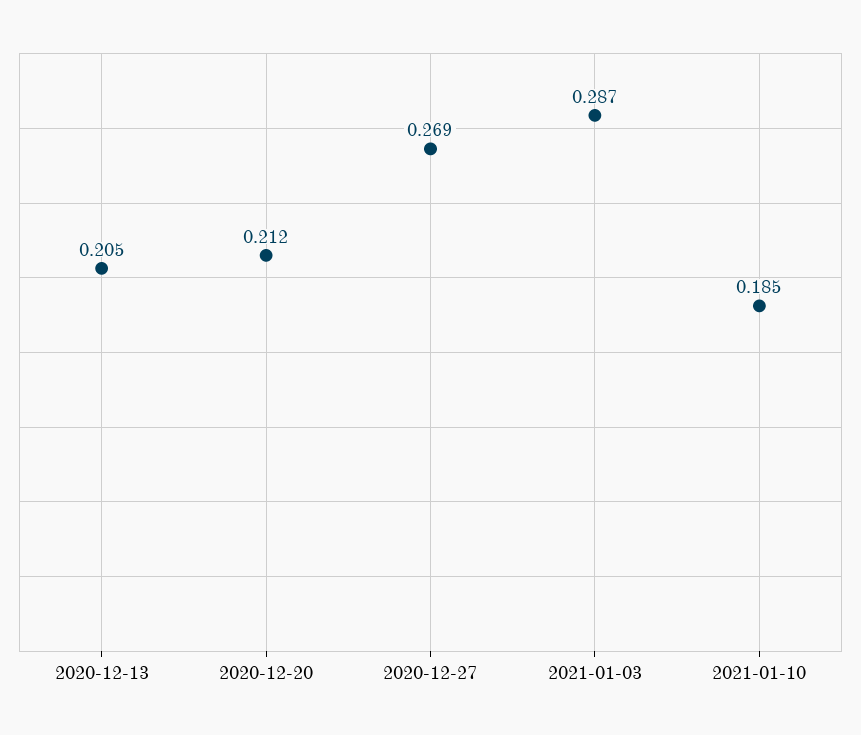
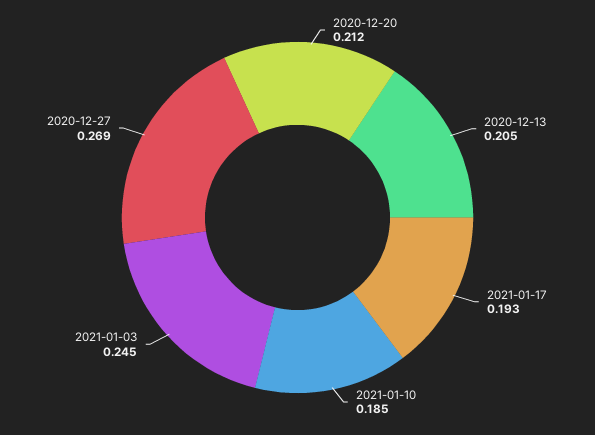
2021-01-03: 0.287 -> 0.245
2021-01-17: none -> 0.193

